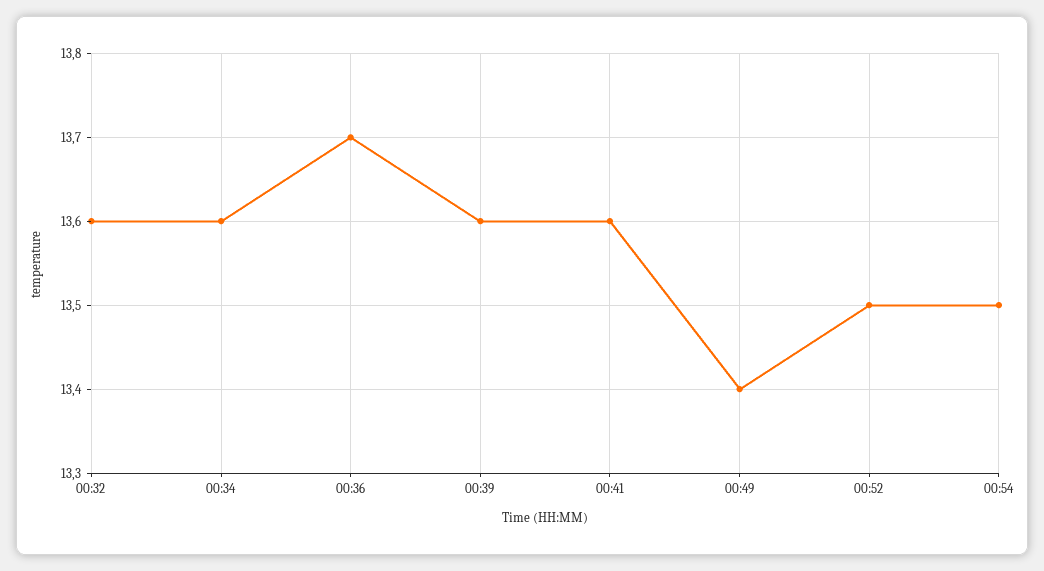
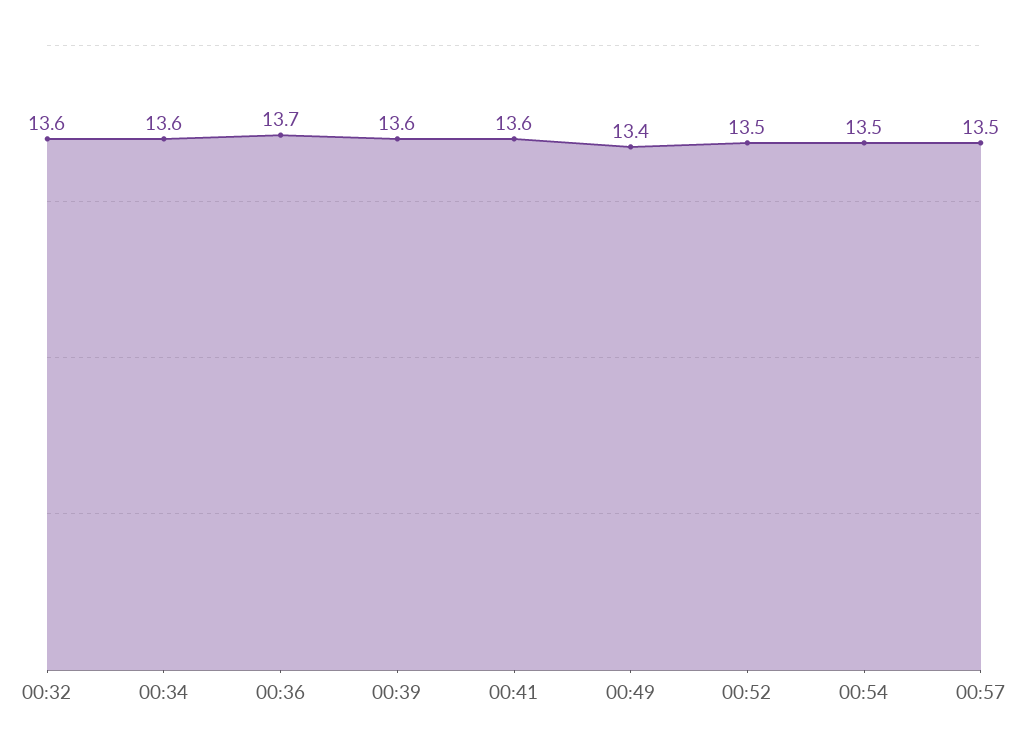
00:57: none -> 13.5

